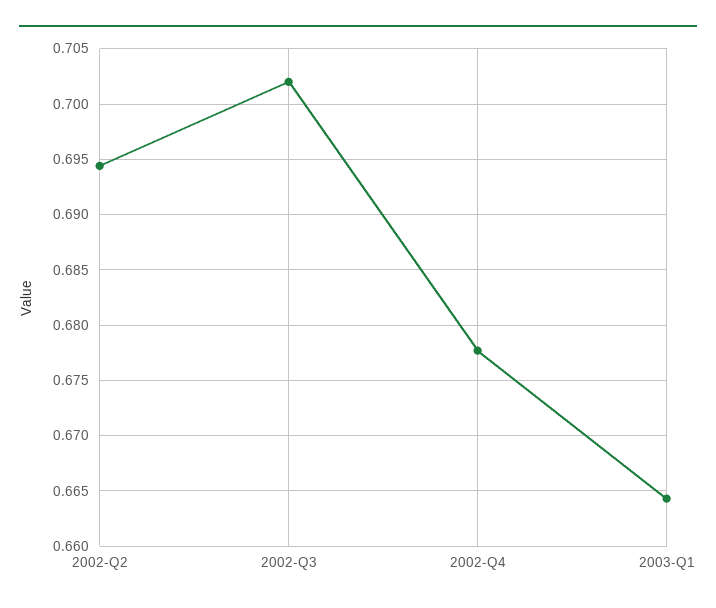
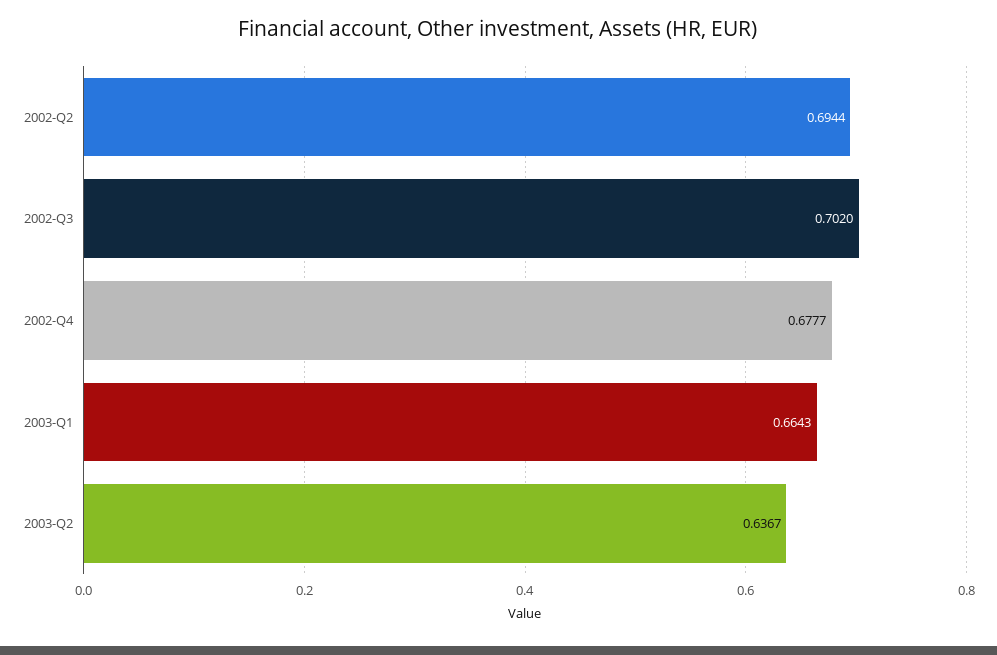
2003-Q2: none -> 0.6367

